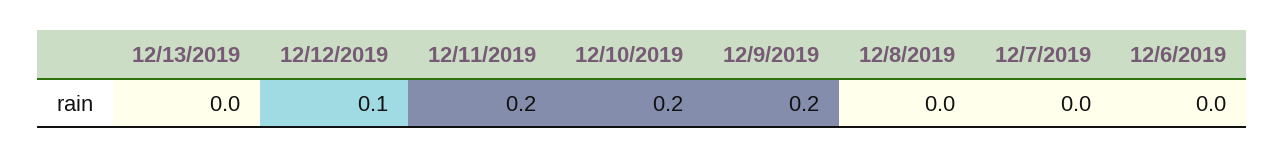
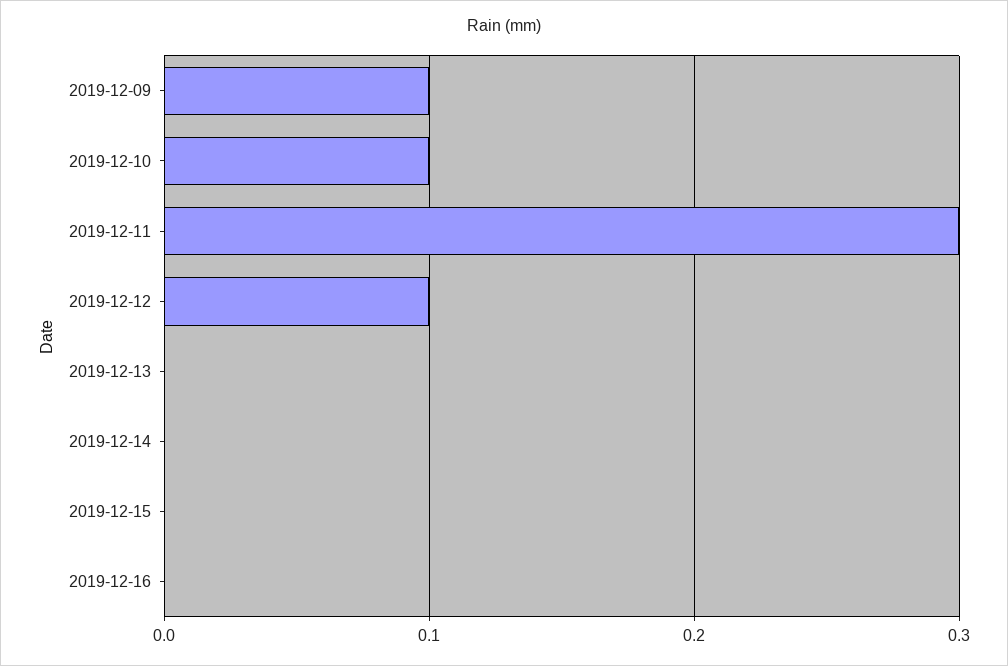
12/11/2019: 0.2 -> 0.3
12/10/2019: 0.2 -> 0.1
12/9/2019: 0.2 -> 0.1
12/8/2019: 0 -> none
12/7/2019: 0 -> none
12/6/2019: 0 -> none
2019-12-14: none -> 0
2019-12-15: none -> 0
2019-12-16: none -> 0

